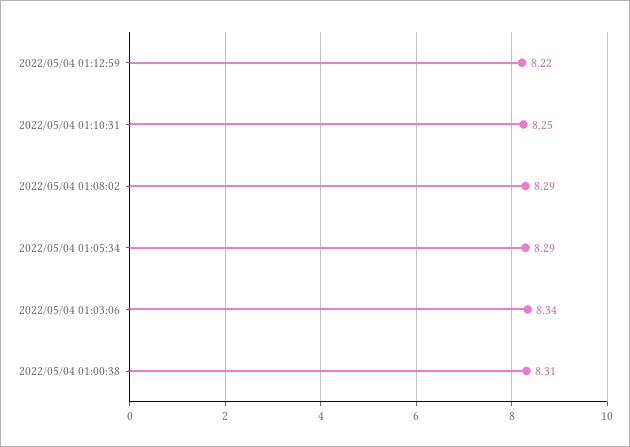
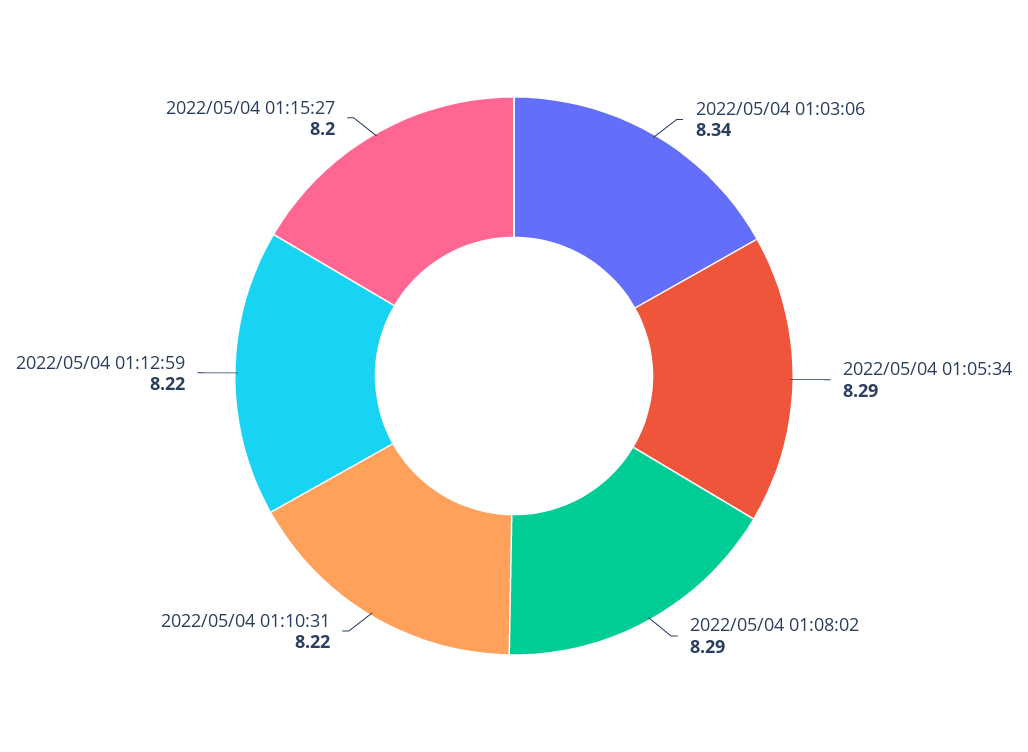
2022/05/04 01:10:31: 8.25 -> 8.22
2022/05/04 01:00:38: 8.31 -> none
2022/05/04 01:15:27: none -> 8.2

